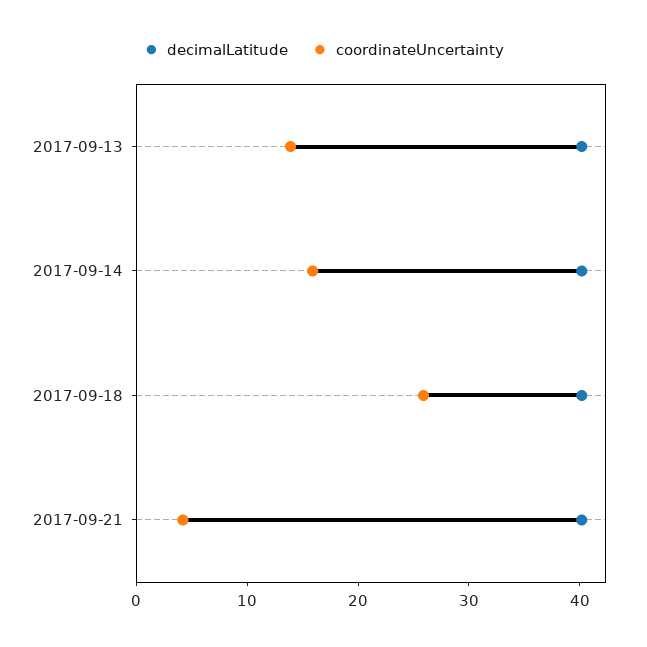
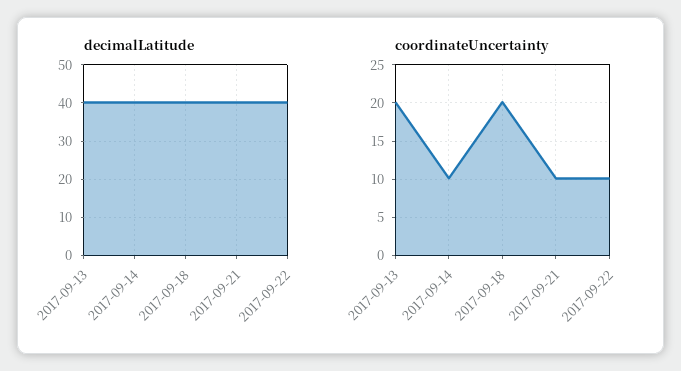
coordinateUncertainty, 2017-09-13: 14 -> 20
coordinateUncertainty, 2017-09-14: 16 -> 10
coordinateUncertainty, 2017-09-18: 26 -> 20
coordinateUncertainty, 2017-09-21: 4 -> 10
decimalLatitude, 2017-09-22: none -> 40
coordinateUncertainty, 2017-09-22: none -> 10

